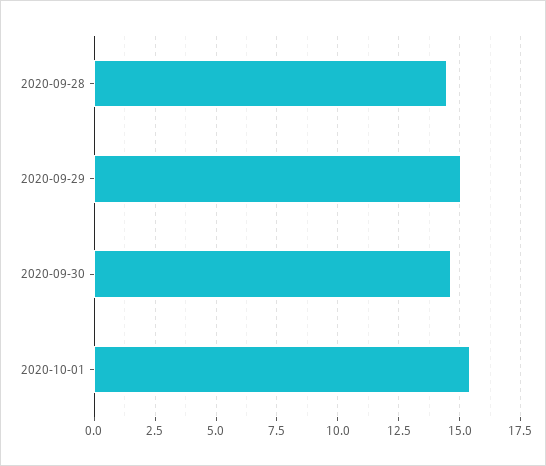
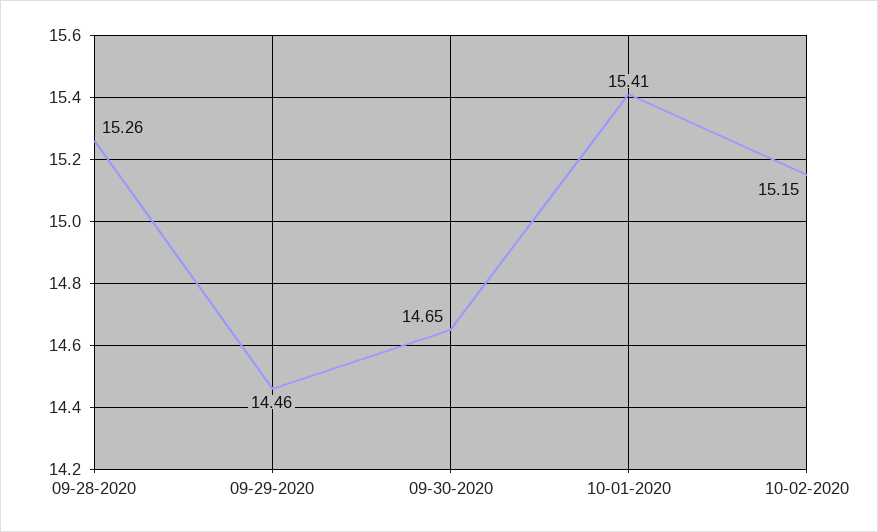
2020-09-28: 14.5 -> 15.26
2020-09-29: 15 -> 14.46
10-02-2020: none -> 15.15

